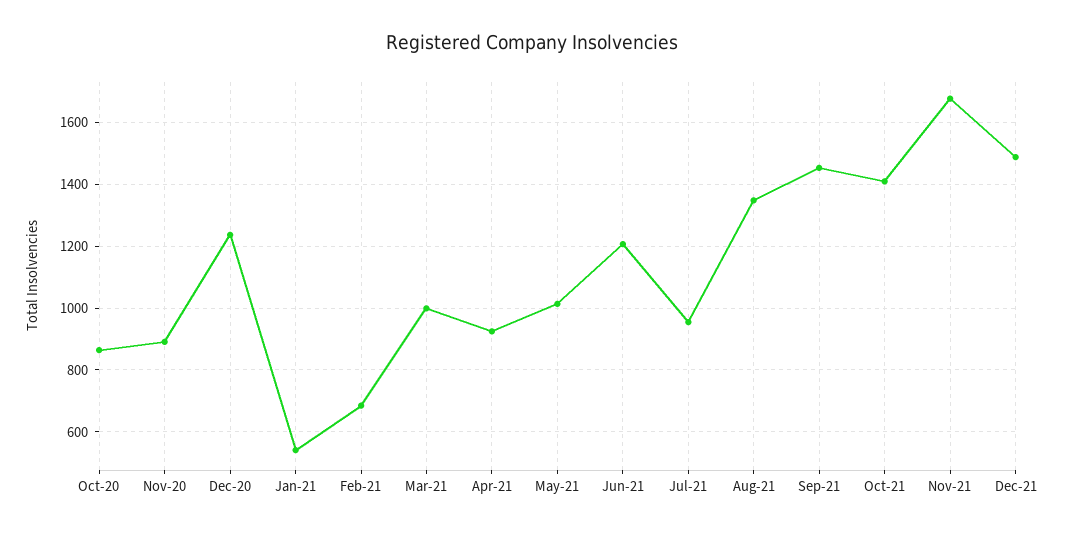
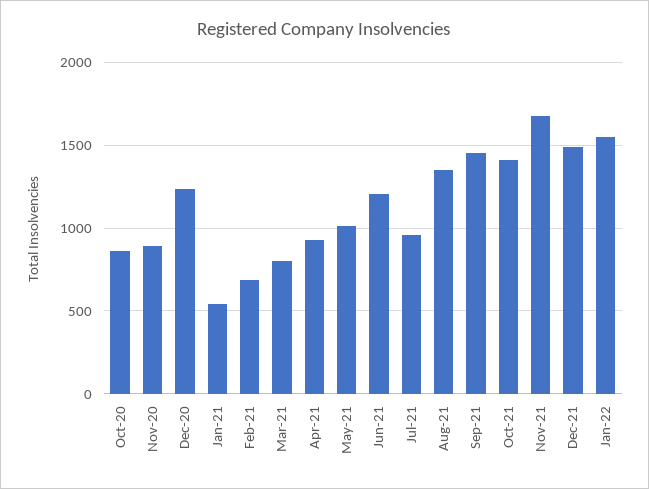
Mar-21: 1000 -> 800
Jan-22: none -> 1550

